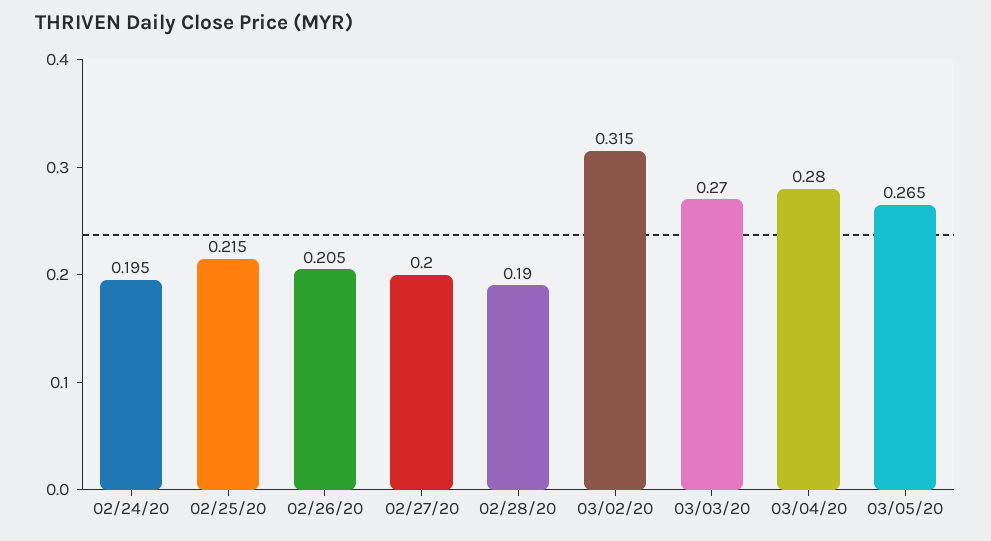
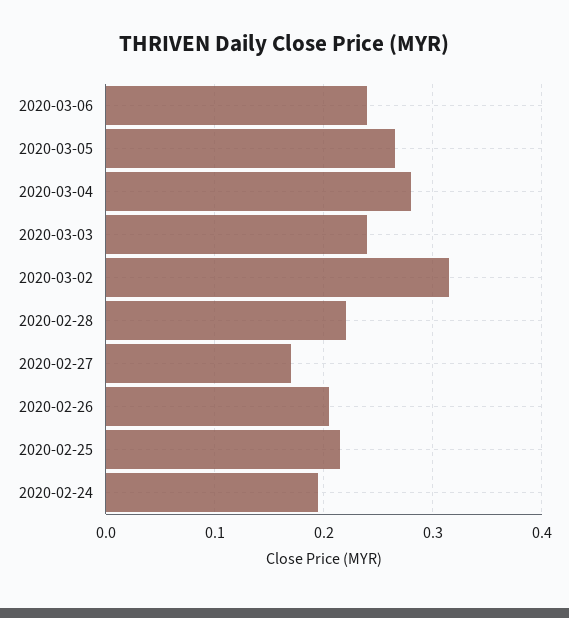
02/27/20: 0.2 -> 0.17
02/28/20: 0.19 -> 0.22
03/03/20: 0.27 -> 0.24
2020-03-06: none -> 0.24

